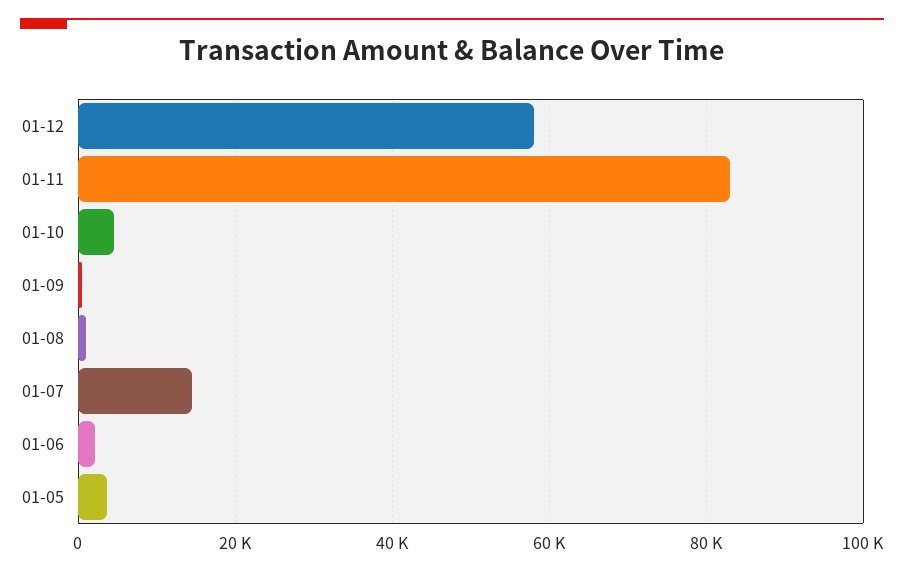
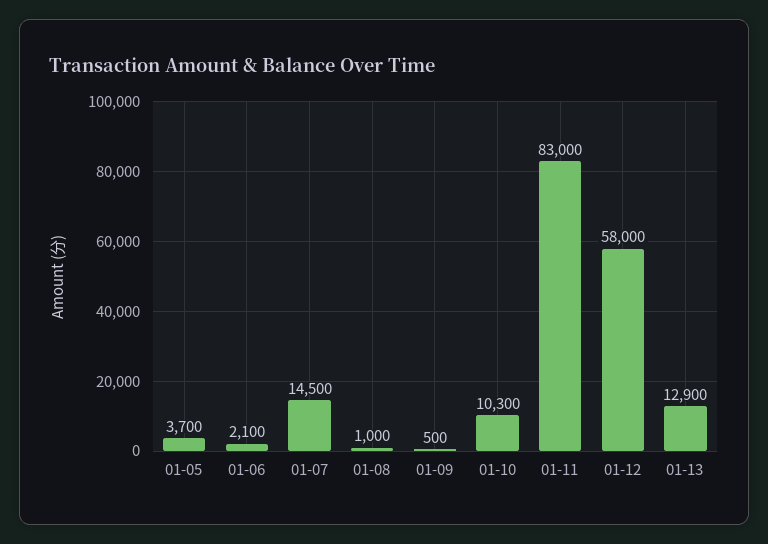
01-10: 4000 -> 10300
01-13: none -> 12900

